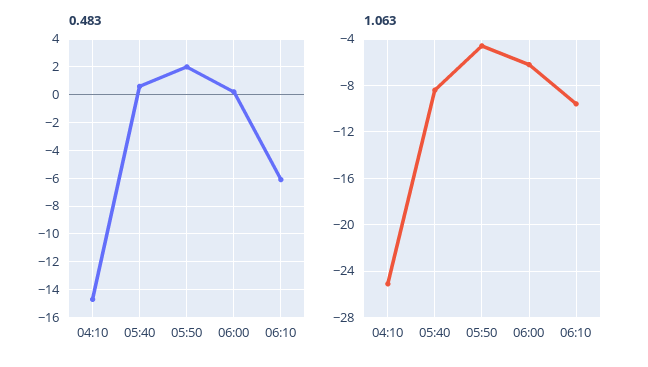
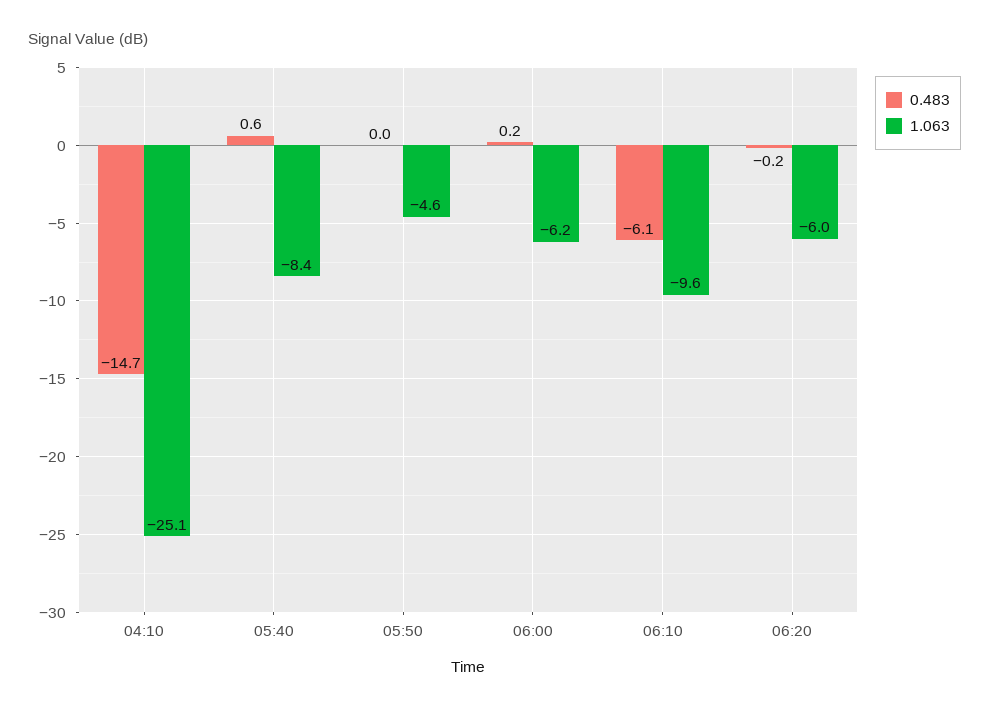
0.483, 05:50: 2 -> 0
0.483, 06:20: none -> -0.2
1.063, 06:20: none -> -6

